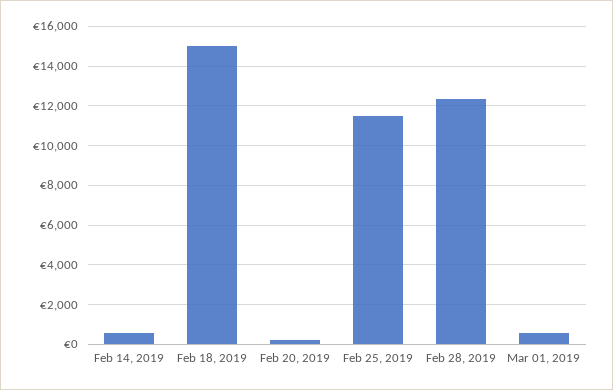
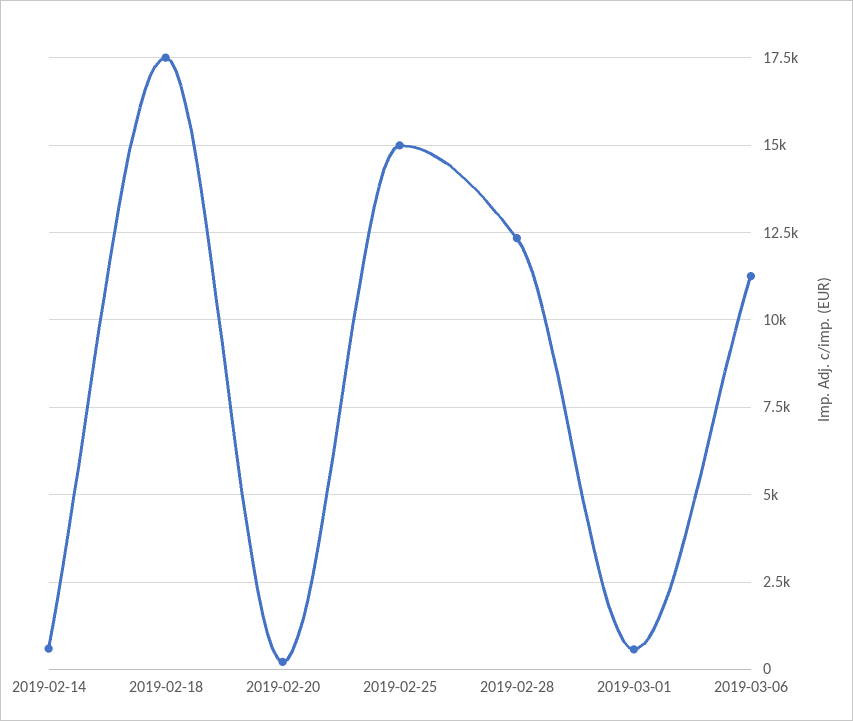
Feb 18, 2019: 15000 -> 17500
Feb 25, 2019: 11500 -> 15000
2019-03-06: none -> 11250

